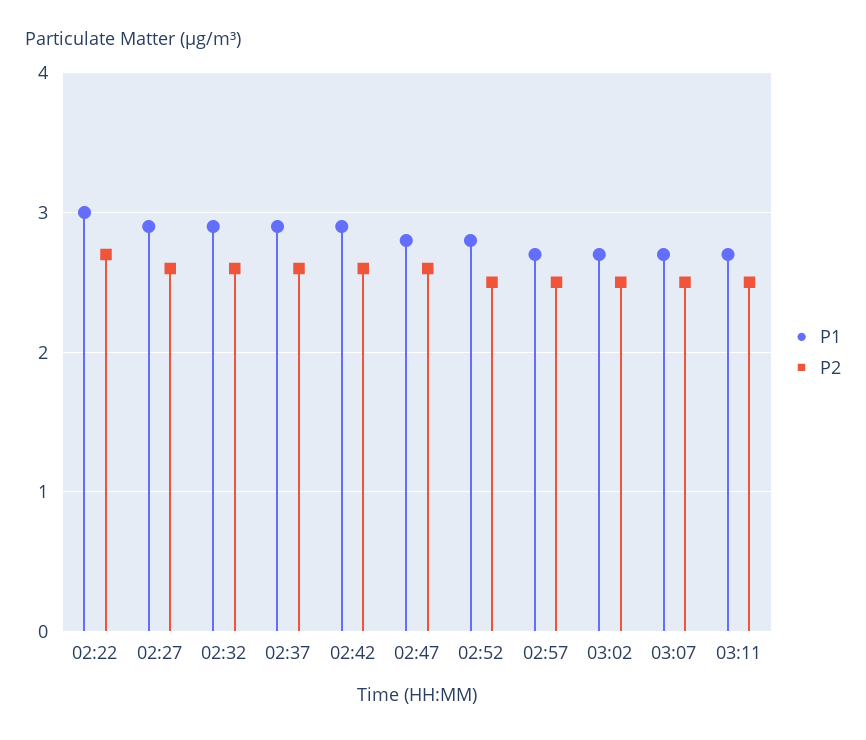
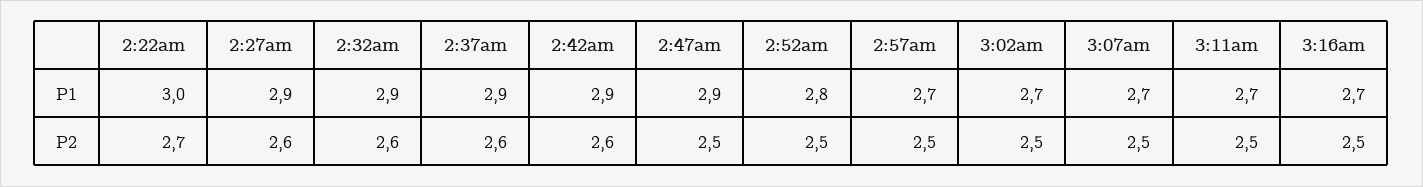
P1, 02:47: 2.8 -> 2.9
P2, 02:47: 2.6 -> 2.5
P1, 3:16am: none -> 2.7
P2, 3:16am: none -> 2.5

